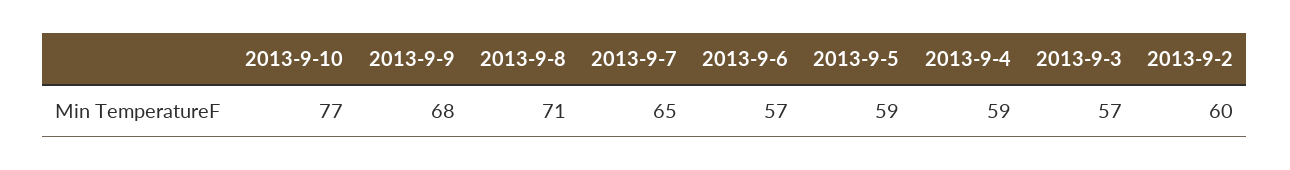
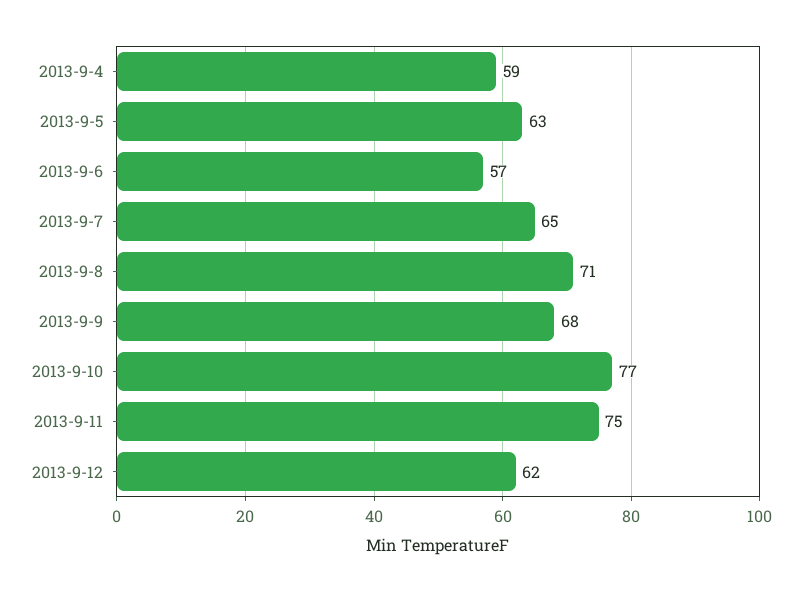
2013-9-5: 59 -> 63
2013-9-3: 57 -> none
2013-9-2: 60 -> none
2013-9-11: none -> 75
2013-9-12: none -> 62

